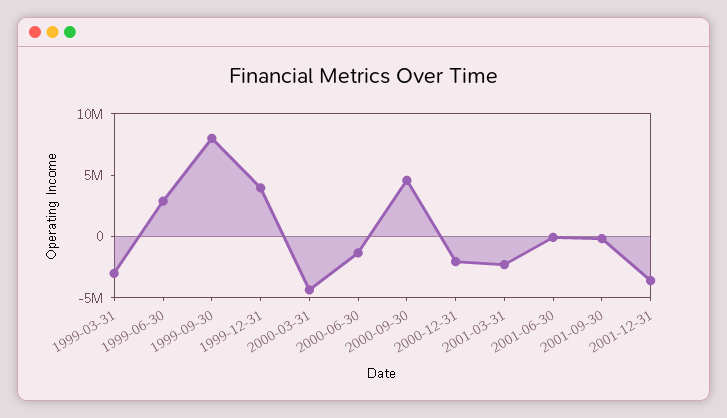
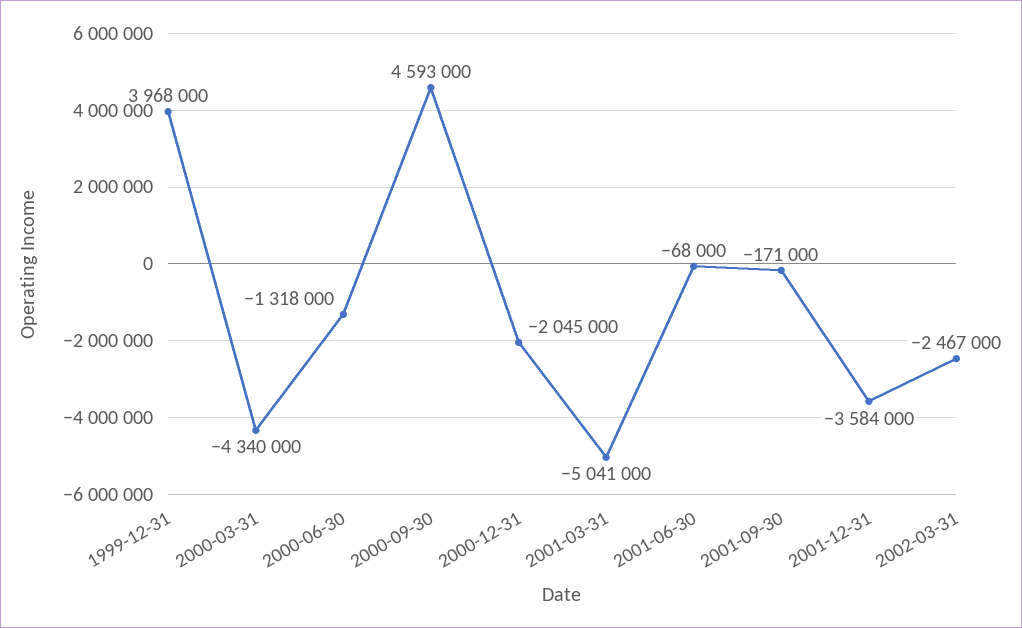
1999-03-31: -3000000 -> none
1999-06-30: 3000000 -> none
1999-09-30: 8000000 -> none
2001-03-31: -2000000 -> -5041000
2002-03-31: none -> -2467000

